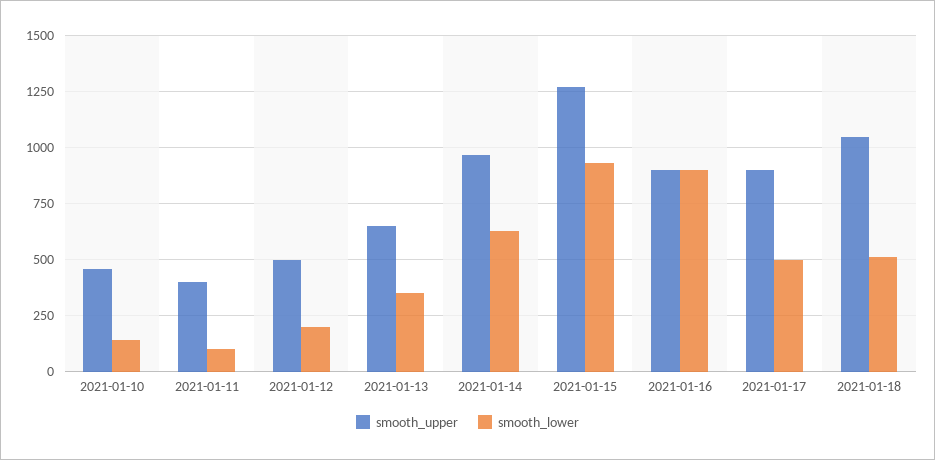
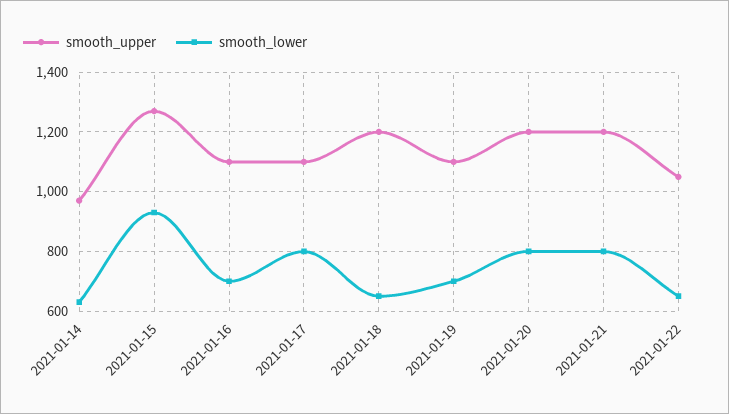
smooth_upper, 2021-01-10: 450 -> none
smooth_lower, 2021-01-10: 150 -> none
smooth_upper, 2021-01-11: 400 -> none
smooth_lower, 2021-01-11: 100 -> none
smooth_upper, 2021-01-12: 500 -> none
smooth_lower, 2021-01-12: 200 -> none
smooth_upper, 2021-01-13: 650 -> none
smooth_lower, 2021-01-13: 350 -> none
smooth_upper, 2021-01-16: 900 -> 1100
smooth_lower, 2021-01-16: 900 -> 700
smooth_upper, 2021-01-17: 900 -> 1100
smooth_lower, 2021-01-17: 500 -> 800
smooth_upper, 2021-01-18: 1050 -> 1200
smooth_lower, 2021-01-18: 500 -> 650
smooth_upper, 2021-01-19: none -> 1100
smooth_lower, 2021-01-19: none -> 700
smooth_upper, 2021-01-20: none -> 1200
smooth_lower, 2021-01-20: none -> 800
smooth_upper, 2021-01-21: none -> 1200
smooth_lower, 2021-01-21: none -> 800
smooth_upper, 2021-01-22: none -> 1050
smooth_lower, 2021-01-22: none -> 650

